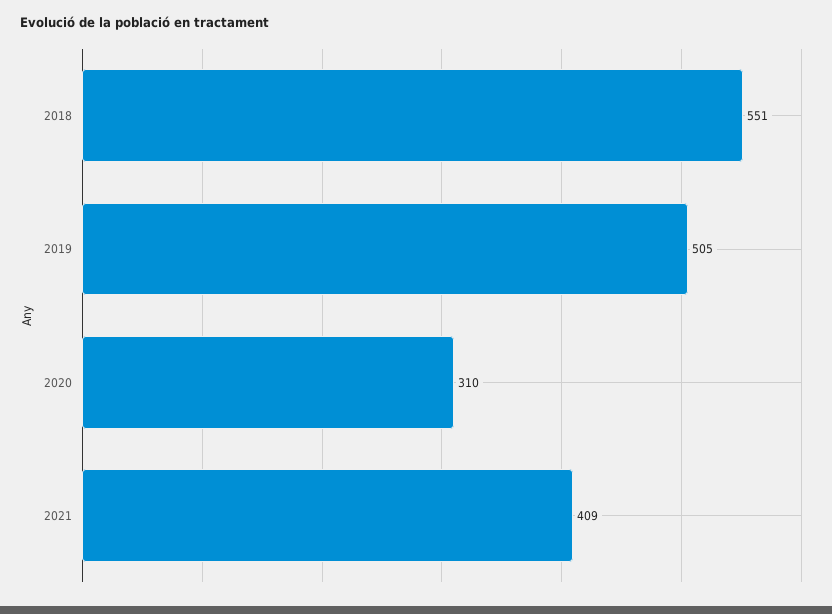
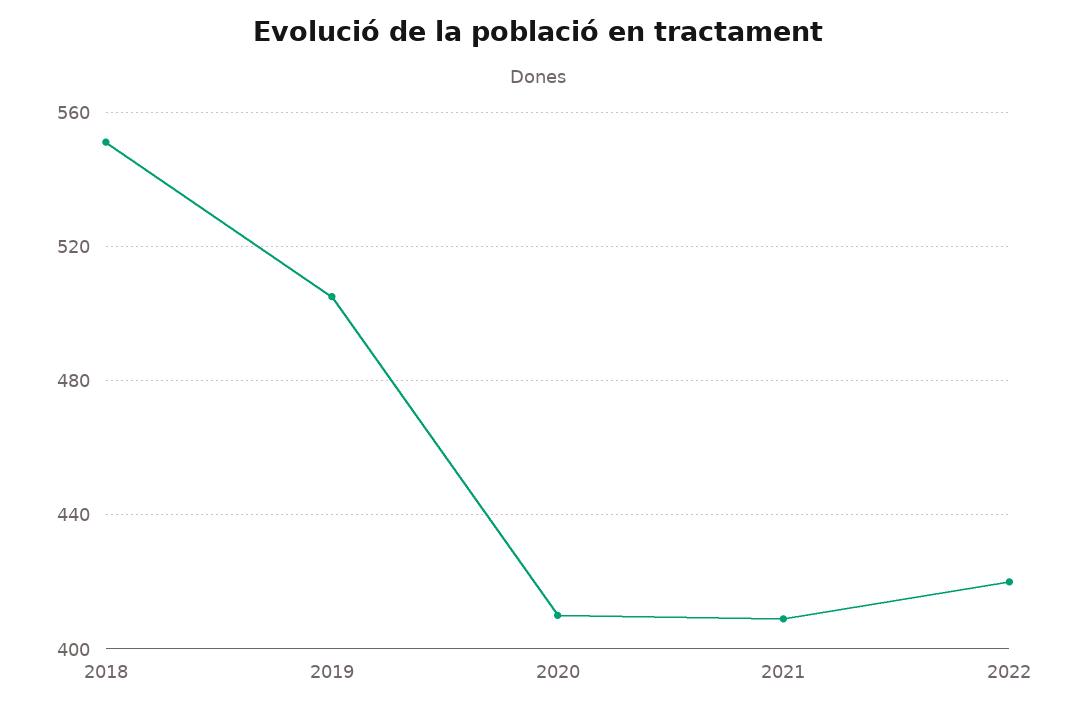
2020: 310 -> 410
2022: none -> 420

